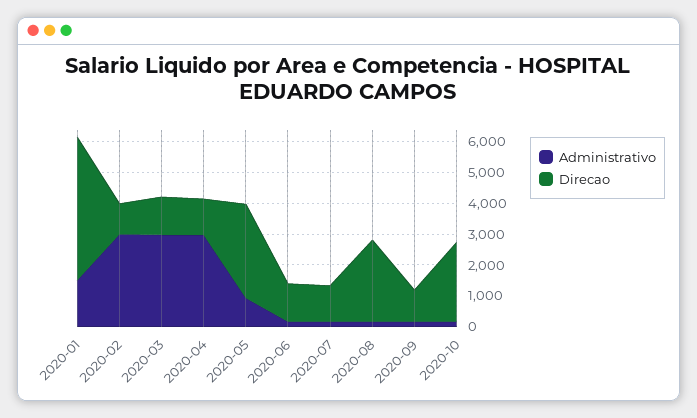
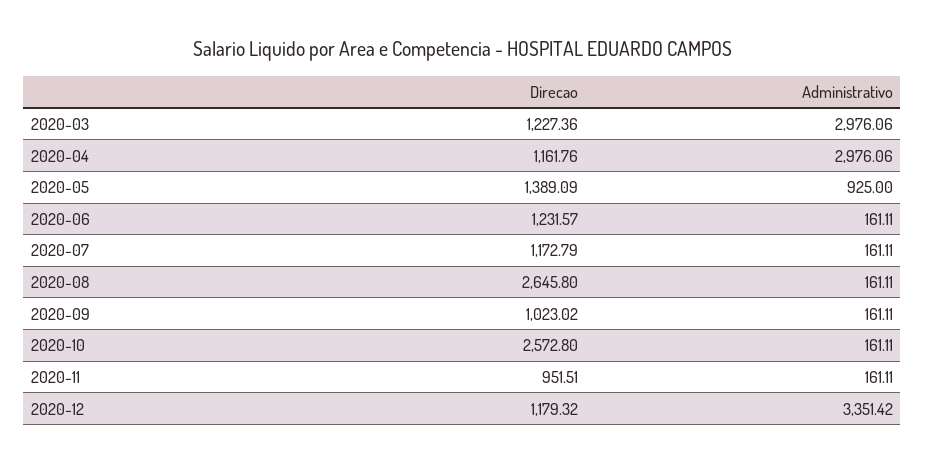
Administrativo, 2020-01: 1500 -> none
Direcao, 2020-01: 4500 -> none
Administrativo, 2020-02: 3000 -> none
Direcao, 2020-02: 1000 -> none
Direcao, 2020-05: 3000 -> 1389.09
Direcao, 2020-11: none -> 951.51
Administrativo, 2020-11: none -> 161.11
Direcao, 2020-12: none -> 1179.32
Administrativo, 2020-12: none -> 3351.42

